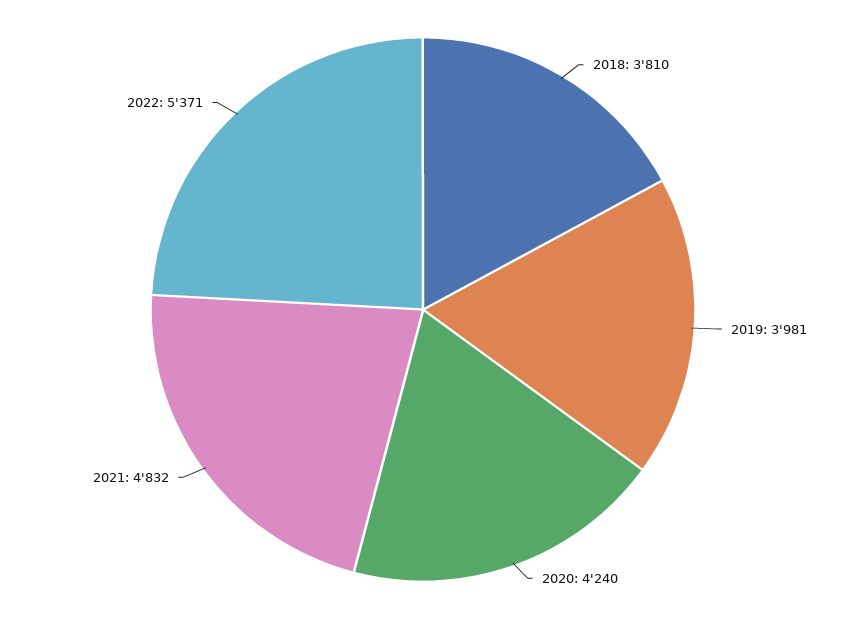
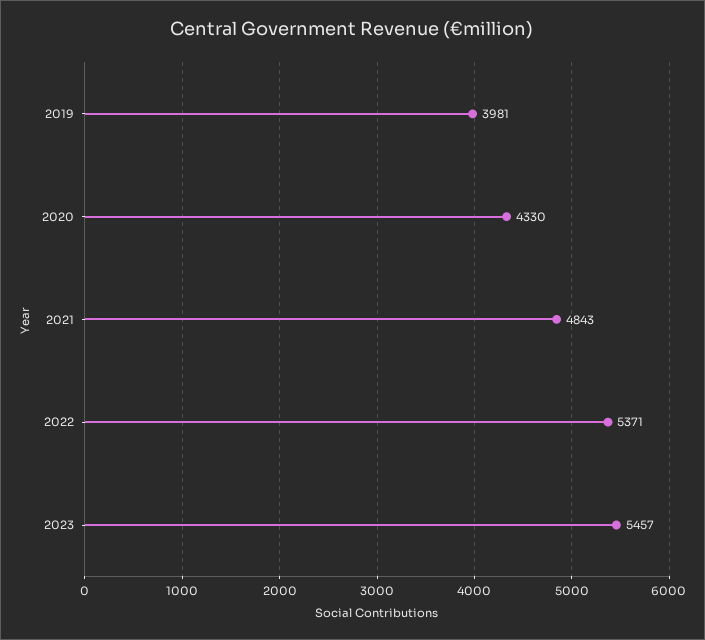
2018: 3810 -> none
2020: 4240 -> 4330
2021: 4832 -> 4843
2023: none -> 5457

